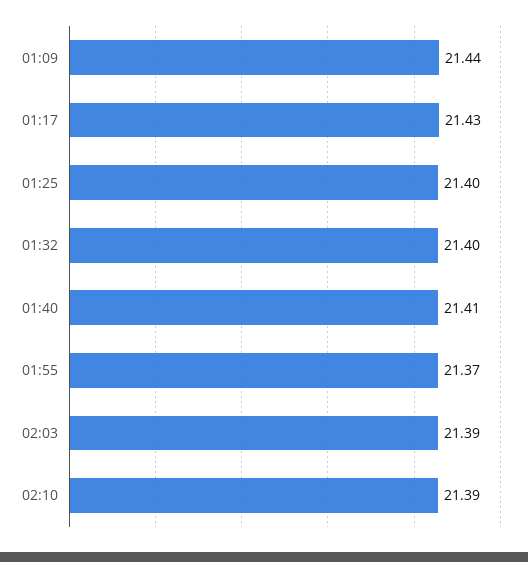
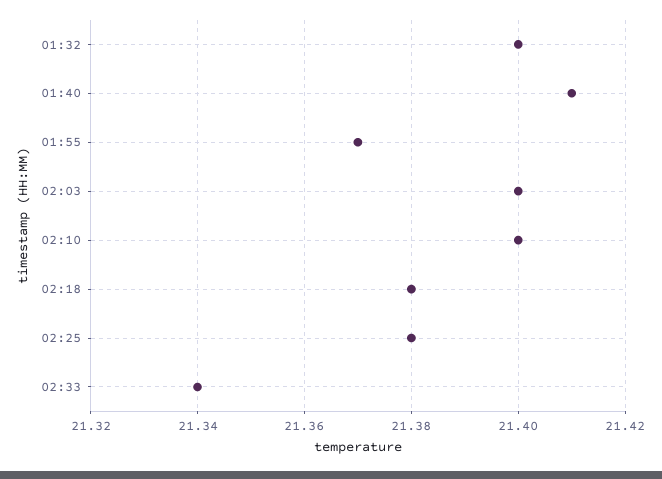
01:09: 21.44 -> none
01:17: 21.43 -> none
01:25: 21.4 -> none
02:03: 21.39 -> 21.4
02:10: 21.39 -> 21.4
02:18: none -> 21.38
02:25: none -> 21.38
02:33: none -> 21.34

